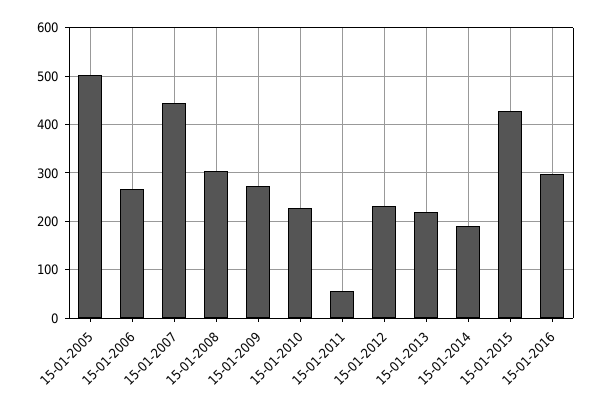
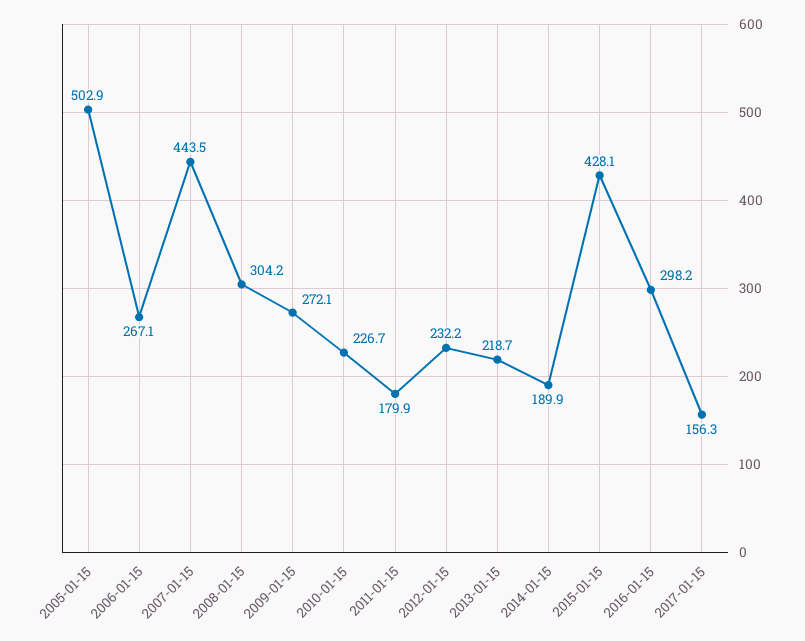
15-01-2011: 60 -> 179.9
2017-01-15: none -> 156.3

